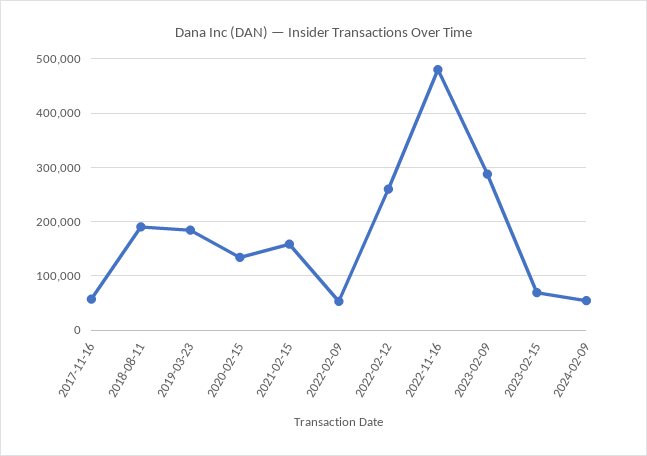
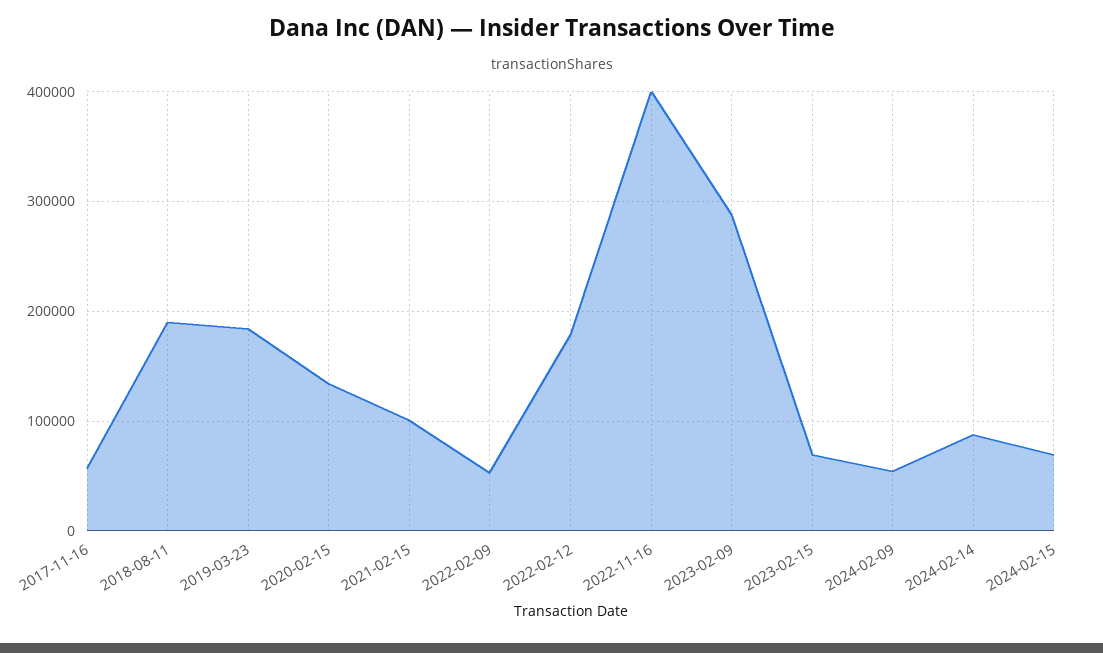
2021-02-15: 160000 -> 100000
2022-02-12: 260000 -> 180000
2022-11-16: 480000 -> 400000
2024-02-14: none -> 90000
2024-02-15: none -> 70000

